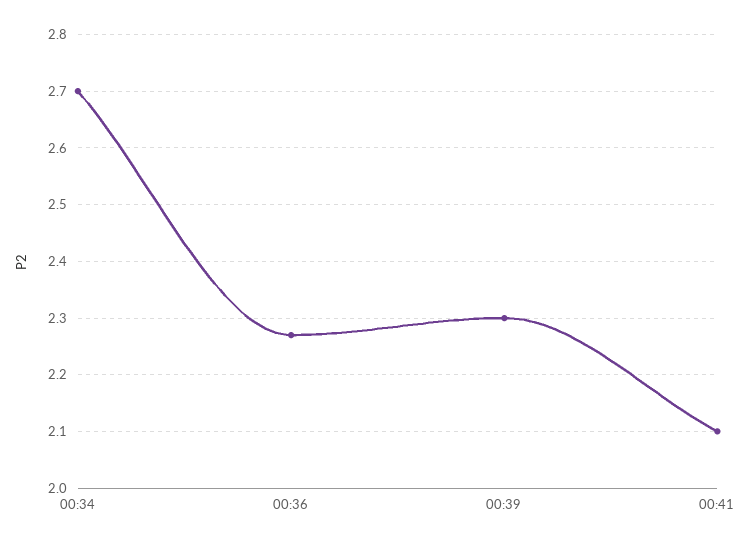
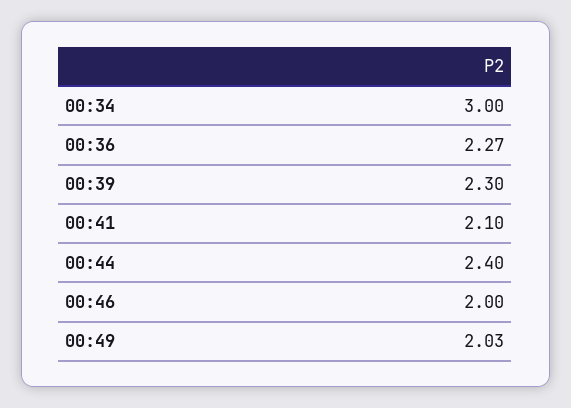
00:34: 2.7 -> 3
00:44: none -> 2.4
00:46: none -> 2
00:49: none -> 2.03

